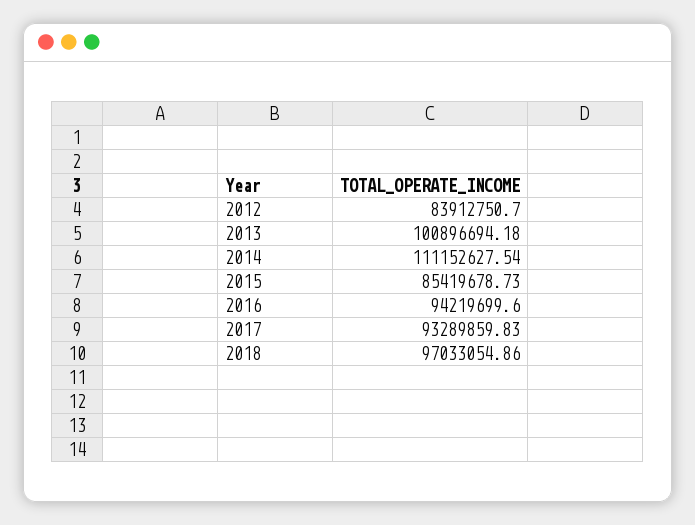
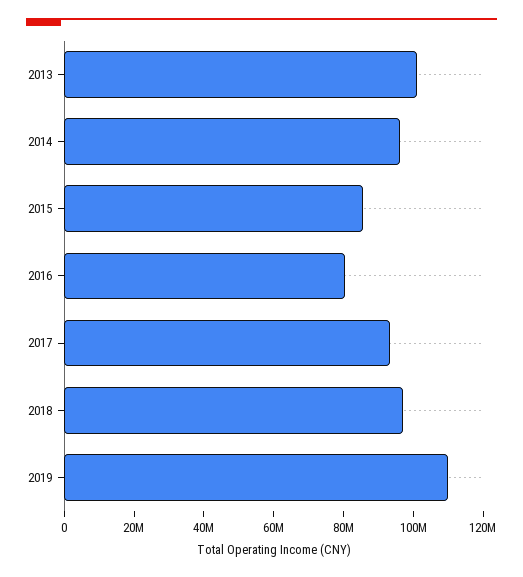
2012: 83912750.7 -> none
2014: 111152627.54 -> 95000000
2016: 94219699.6 -> 80000000
2019: none -> 110000000

